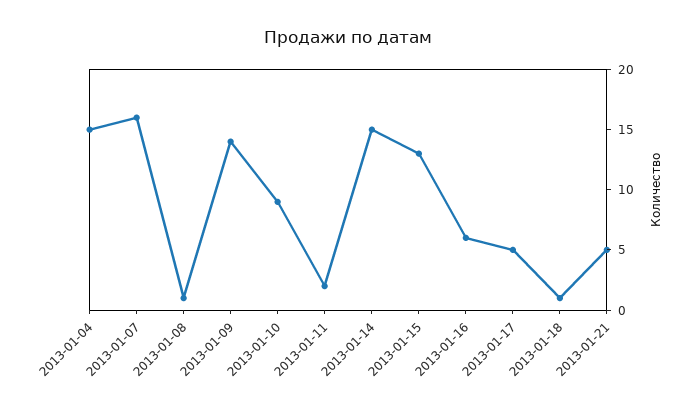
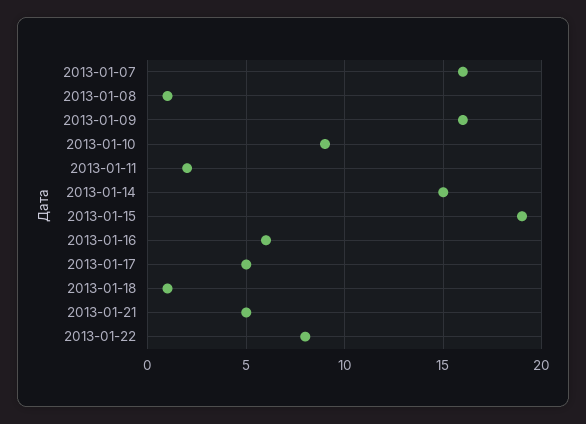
2013-01-04: 15 -> none
2013-01-09: 14 -> 16
2013-01-15: 13 -> 19
2013-01-22: none -> 8

